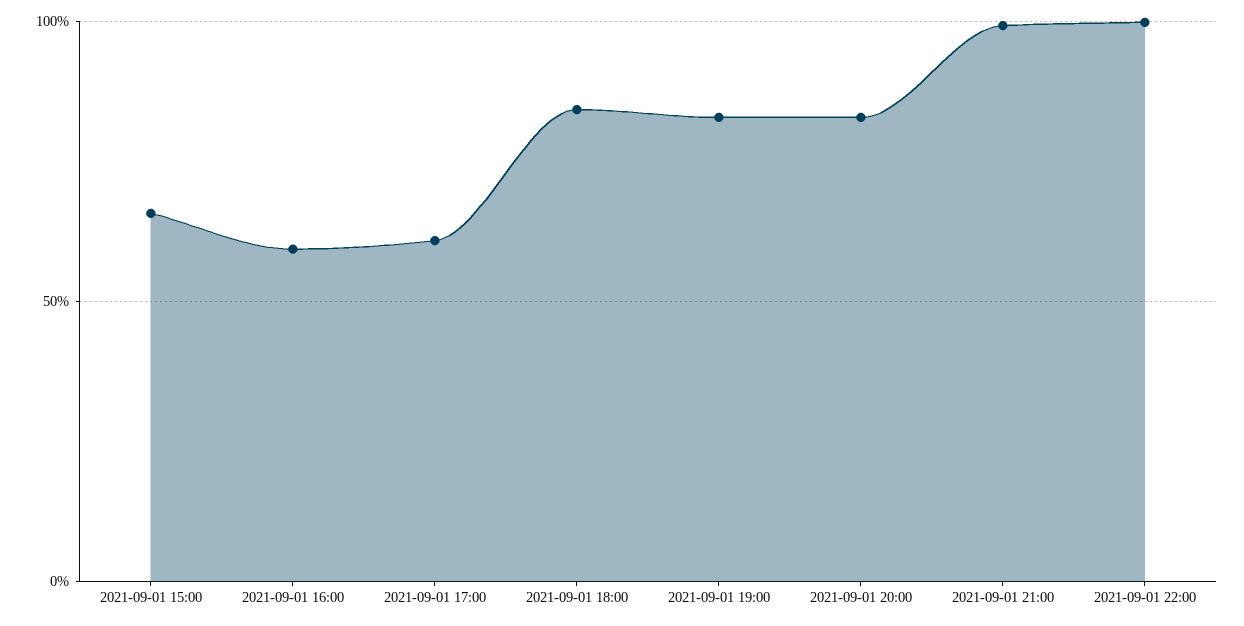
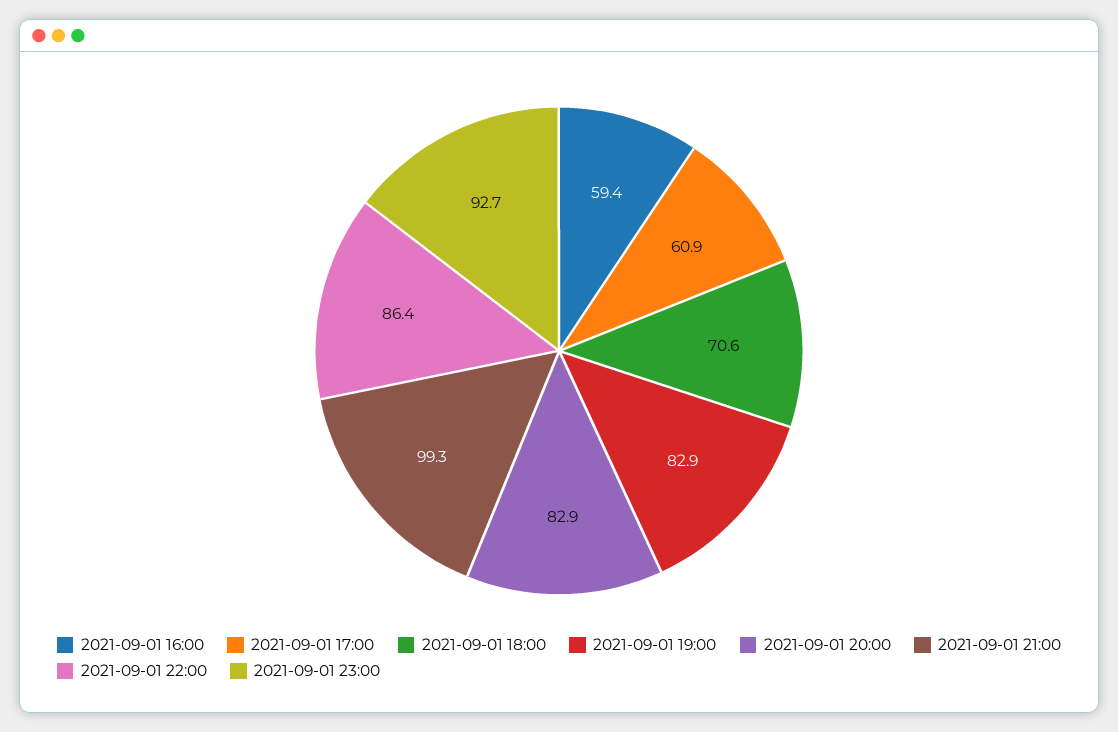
2021-09-01 15:00: 65 -> none
2021-09-01 18:00: 85 -> 70.6
2021-09-01 22:00: 100 -> 86.4
2021-09-01 23:00: none -> 92.7

